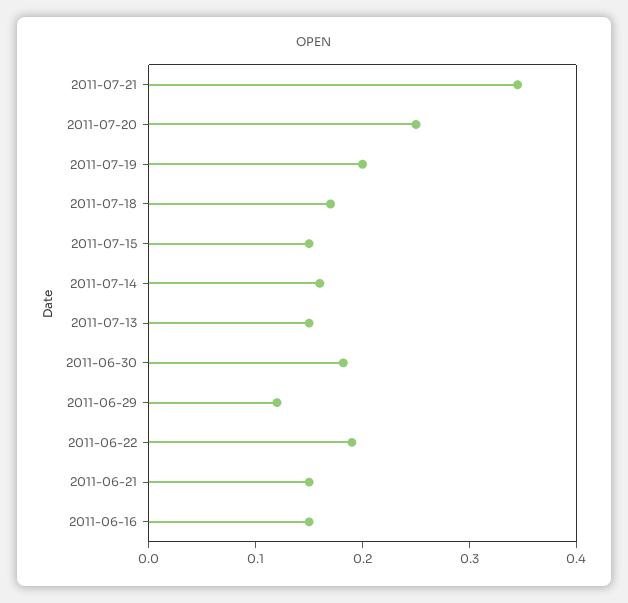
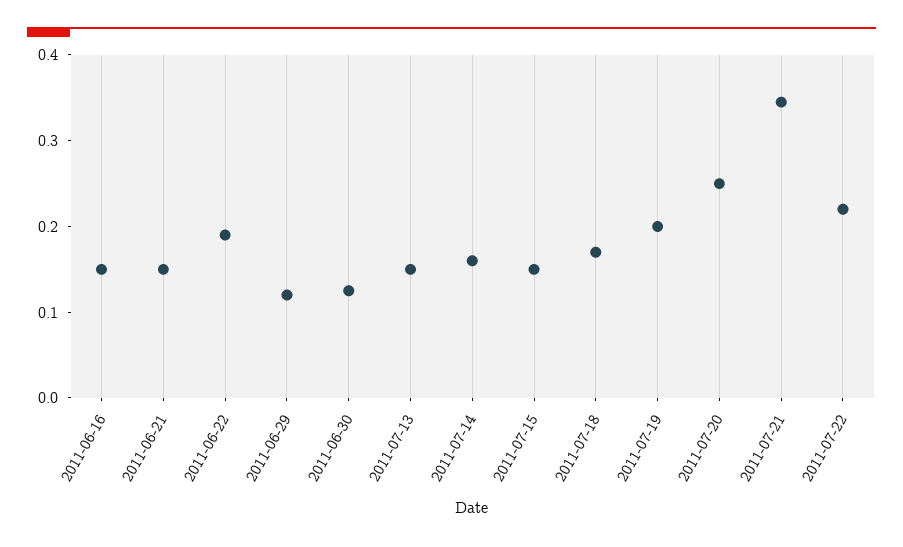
2011-06-30: 0.18 -> 0.12
2011-07-22: none -> 0.22

